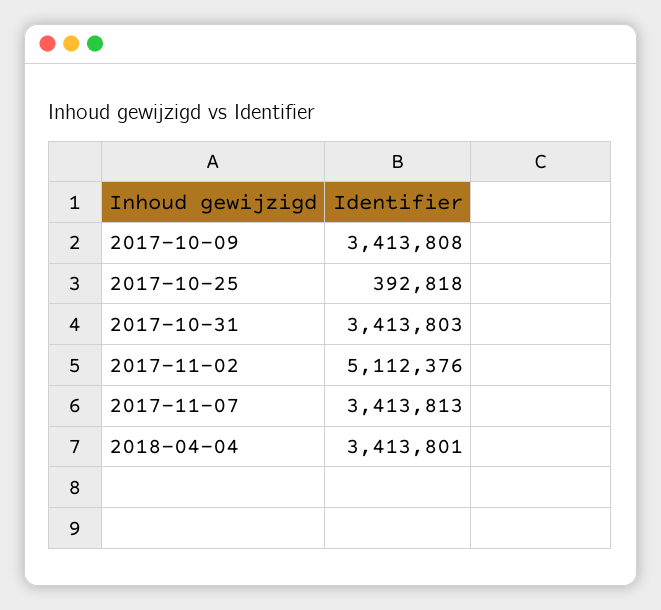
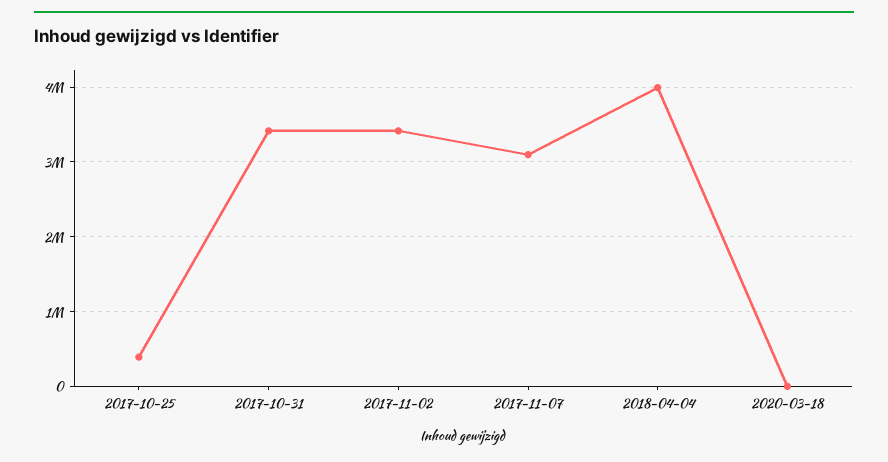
2017-10-09: 3413808 -> none
2017-11-02: 5112376 -> 3400000
2017-11-07: 3413813 -> 3100000
2018-04-04: 3413801 -> 4000000
2020-03-18: none -> 0

